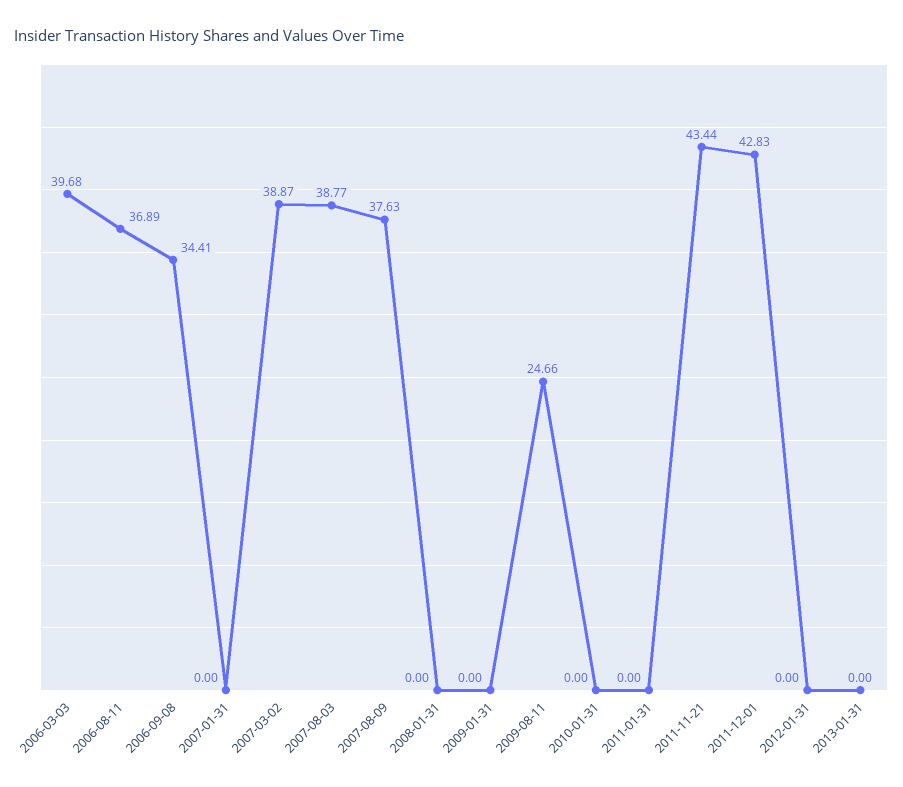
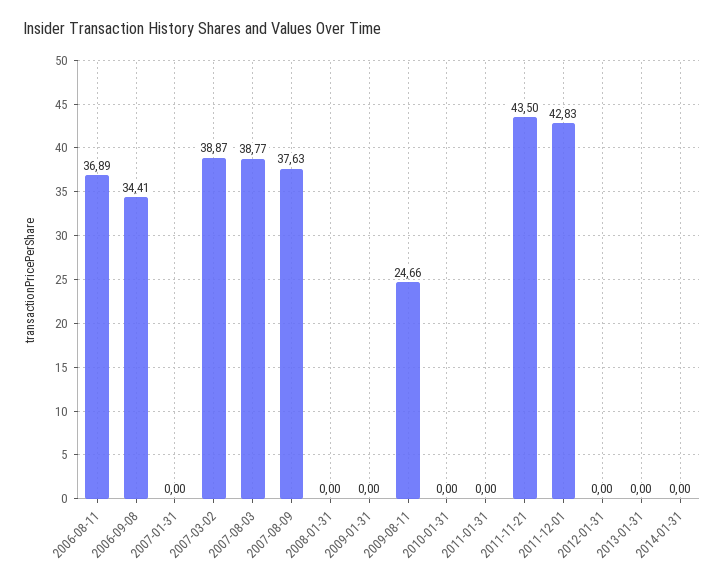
2006-03-03: 39.68 -> none
2011-11-21: 43.44 -> 43.5
2014-01-31: none -> 0

